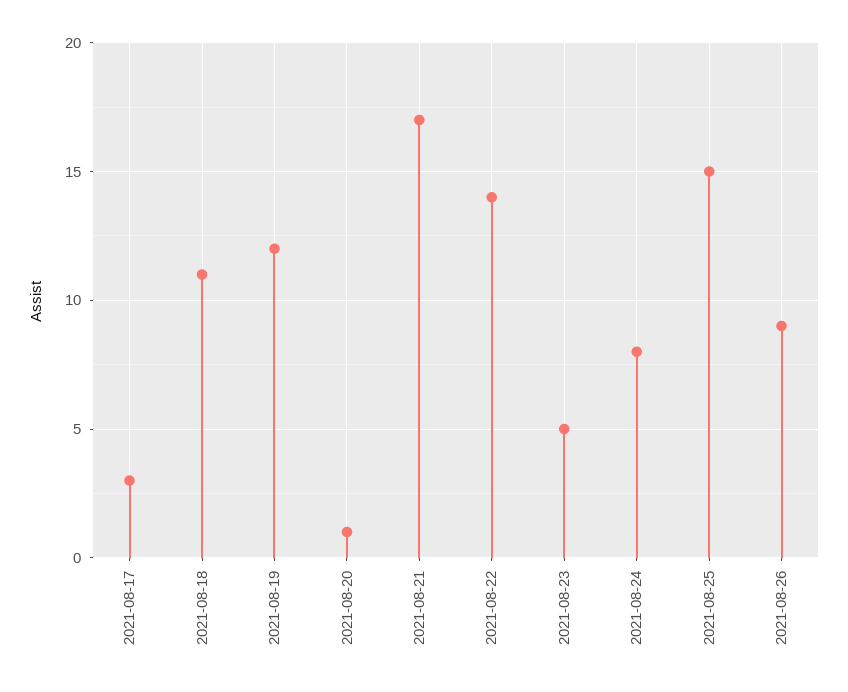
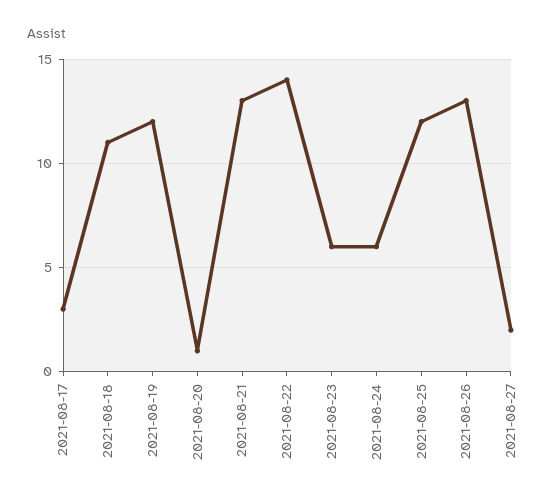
2021-08-21: 17 -> 13
2021-08-23: 5 -> 6
2021-08-24: 8 -> 6
2021-08-25: 15 -> 12
2021-08-26: 9 -> 13
2021-08-27: none -> 2

